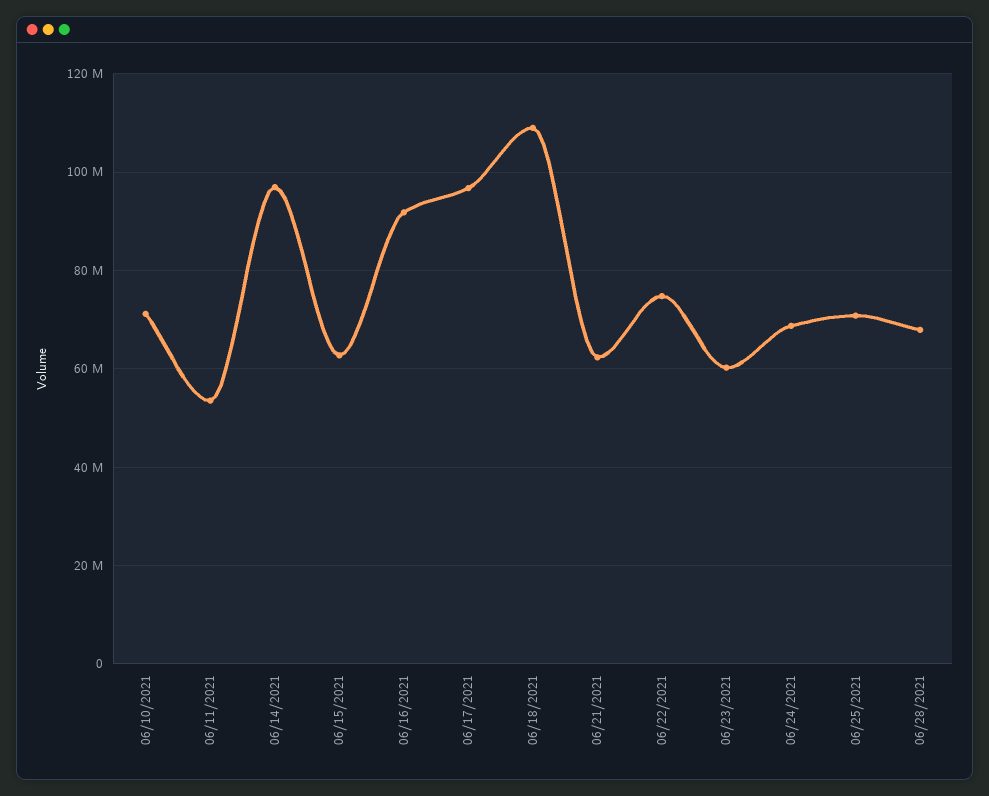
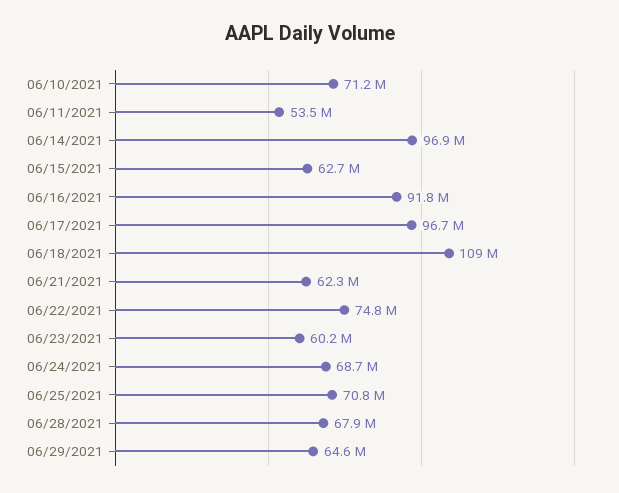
06/29/2021: none -> 64600000

